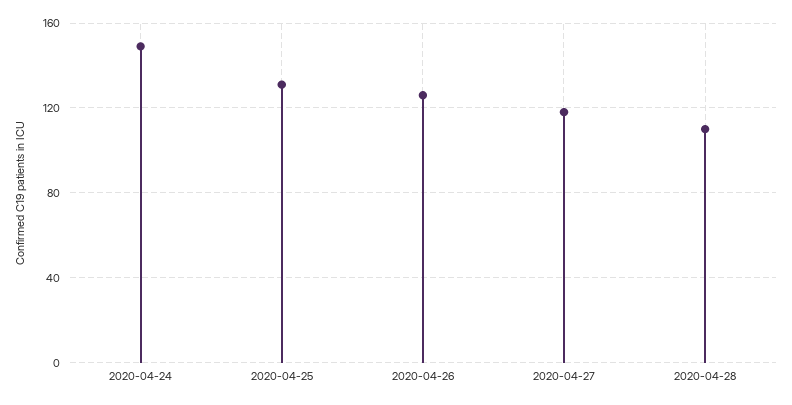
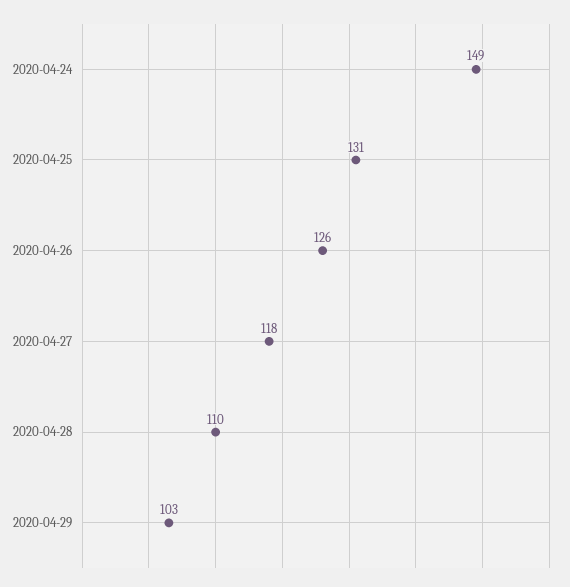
2020-04-29: none -> 103

